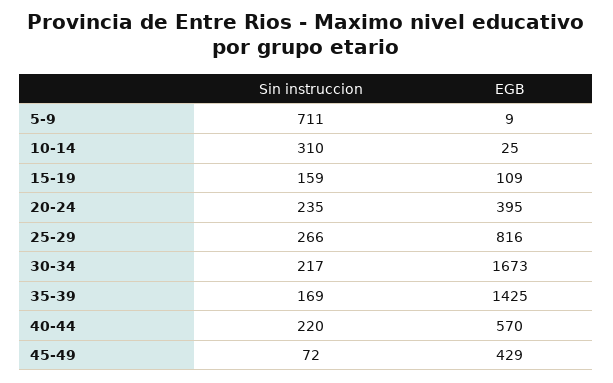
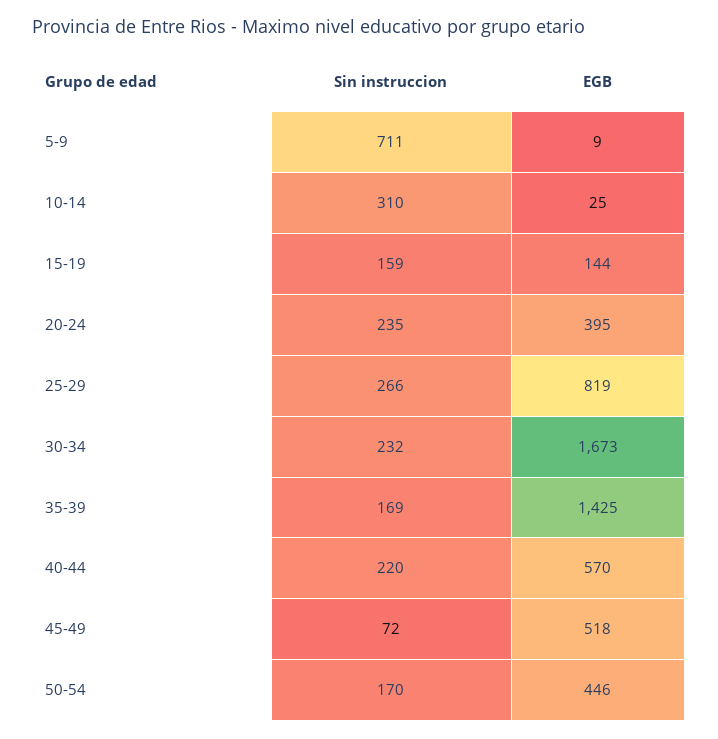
EGB, 15-19: 109 -> 144
EGB, 25-29: 816 -> 819
Sin instruccion, 30-34: 217 -> 232
EGB, 45-49: 429 -> 518
Sin instruccion, 50-54: none -> 170
EGB, 50-54: none -> 446

